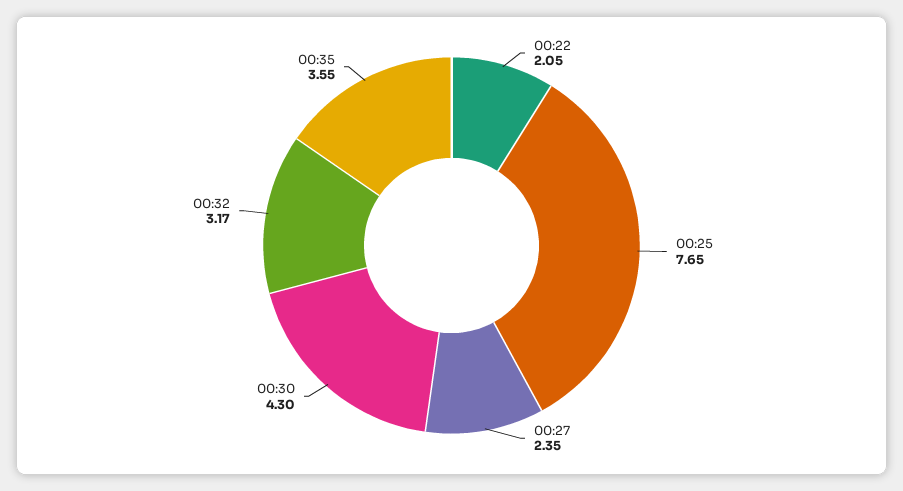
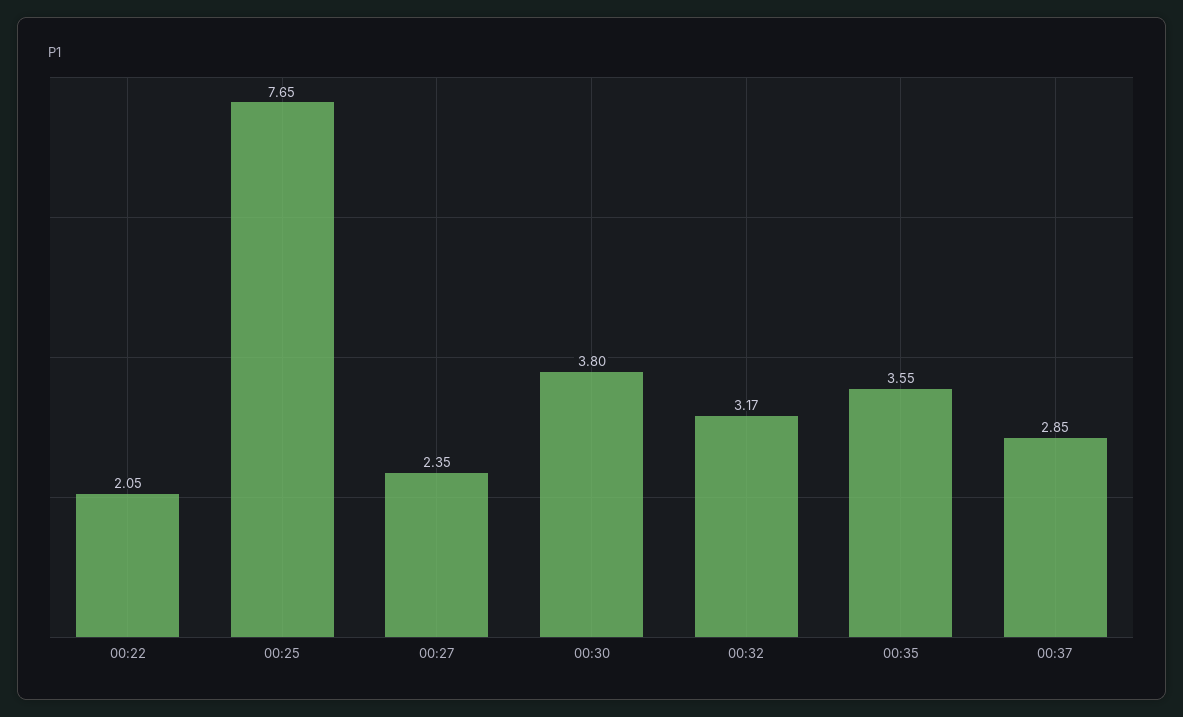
00:30: 4.3 -> 3.8
00:37: none -> 2.85

